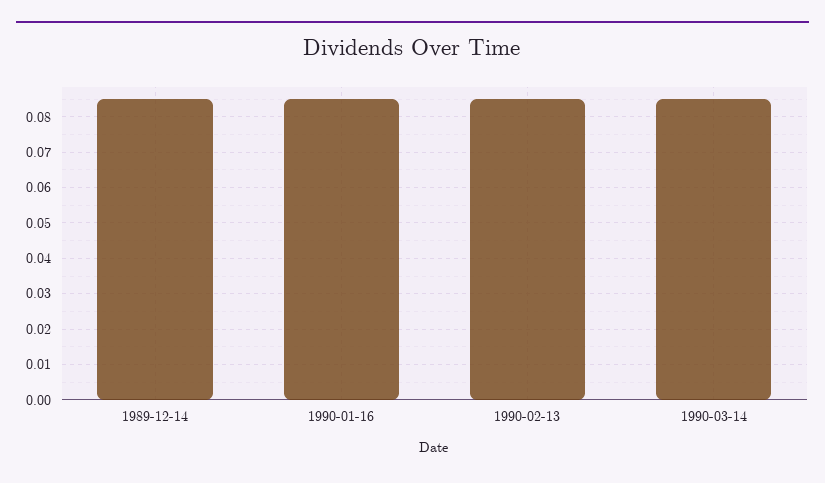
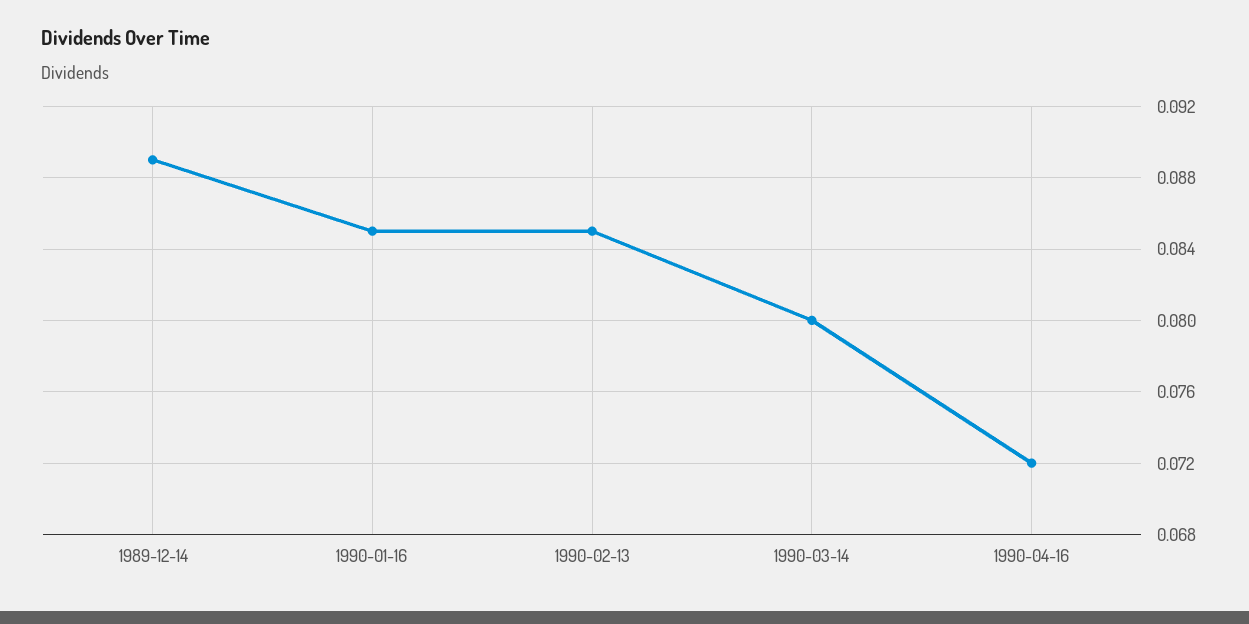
1989-12-14: 0.085 -> 0.089
1990-03-14: 0.085 -> 0.08
1990-04-16: none -> 0.072

